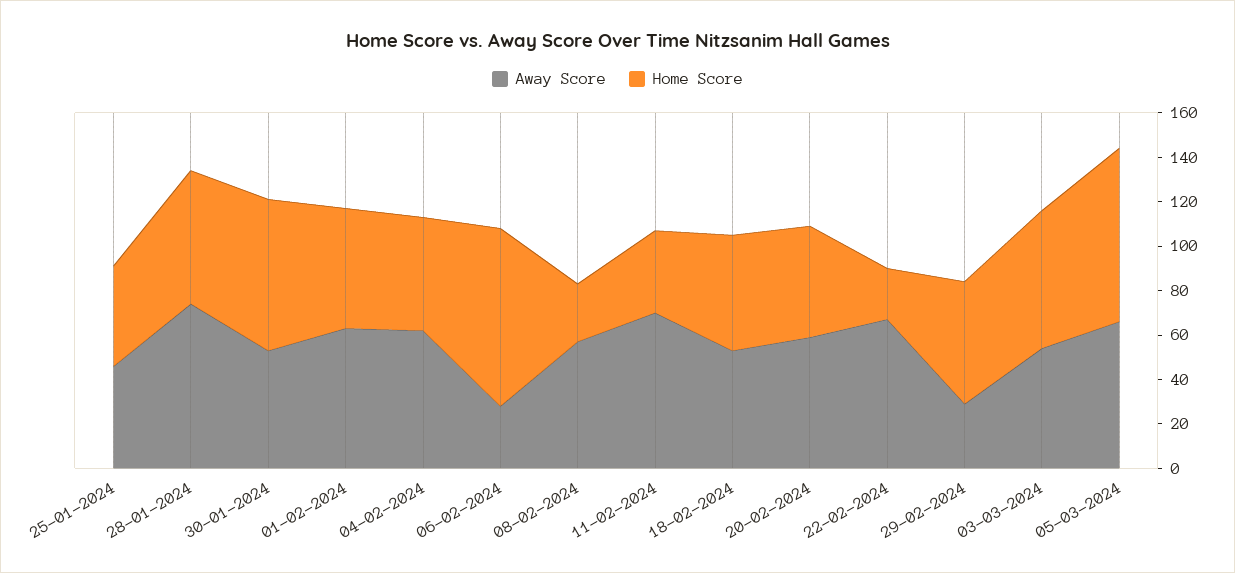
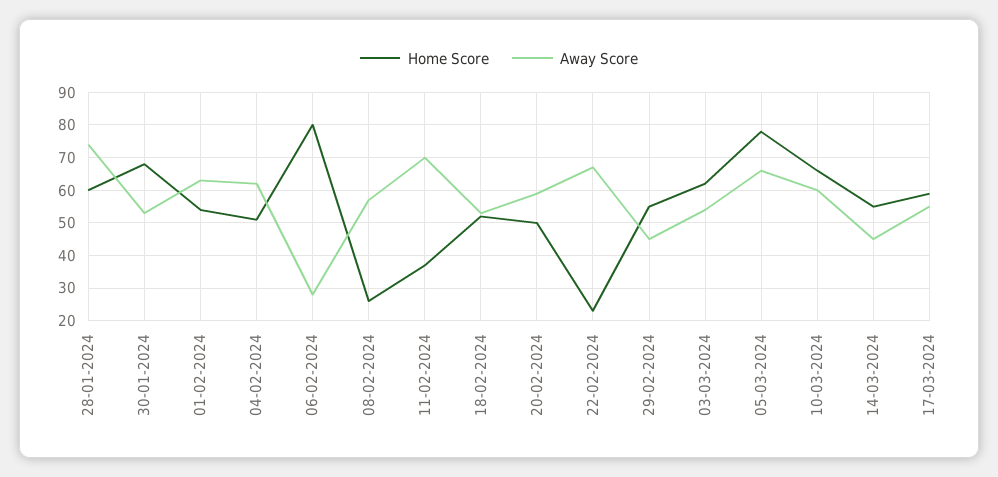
Away Score, 25-01-2024: 45 -> none
Home Score, 25-01-2024: 45 -> none
Away Score, 29-02-2024: 30 -> 45
Home Score, 10-03-2024: none -> 65
Away Score, 10-03-2024: none -> 60
Home Score, 14-03-2024: none -> 55
Away Score, 14-03-2024: none -> 45
Home Score, 17-03-2024: none -> 60
Away Score, 17-03-2024: none -> 55

